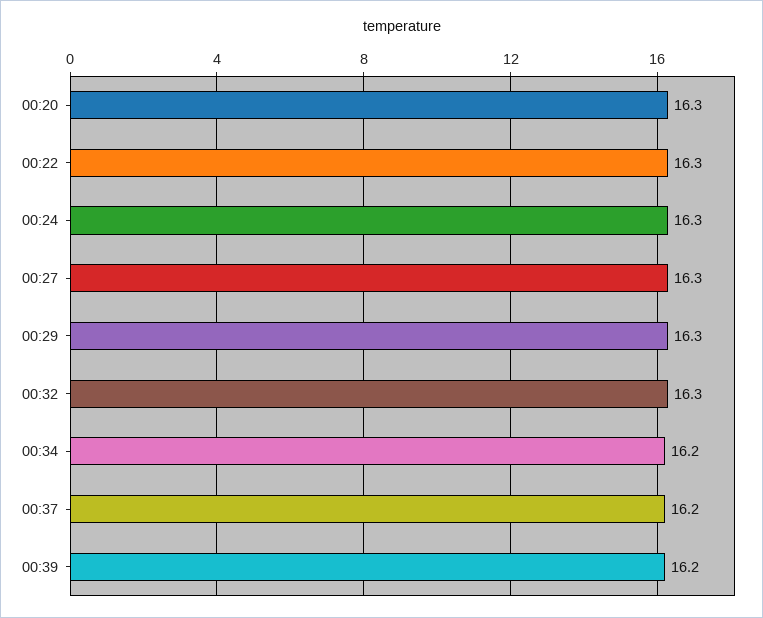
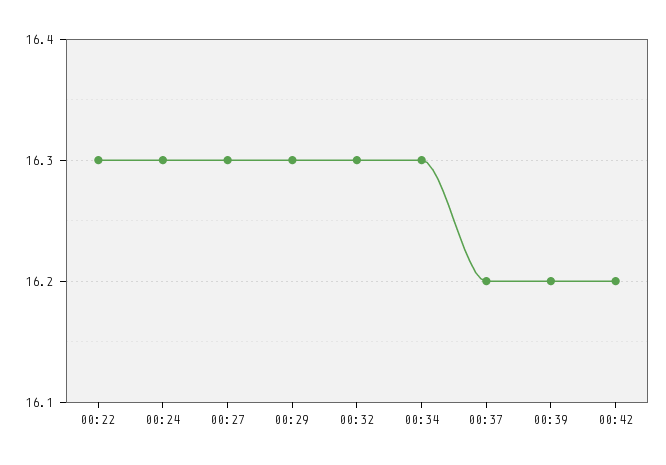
00:20: 16.3 -> none
00:34: 16.2 -> 16.3
00:42: none -> 16.2

